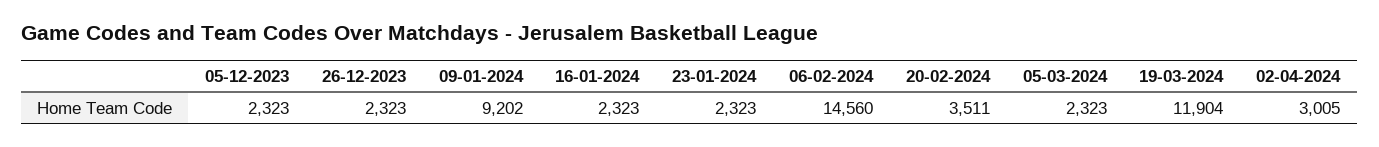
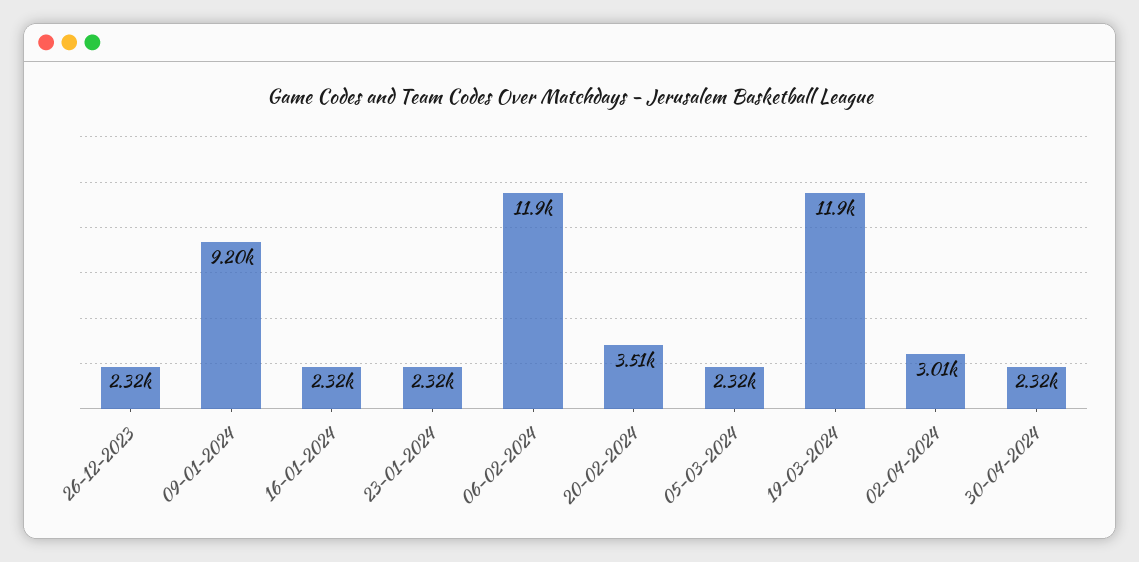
05-12-2023: 2323 -> none
06-02-2024: 14560 -> 11900
30-04-2024: none -> 2320

